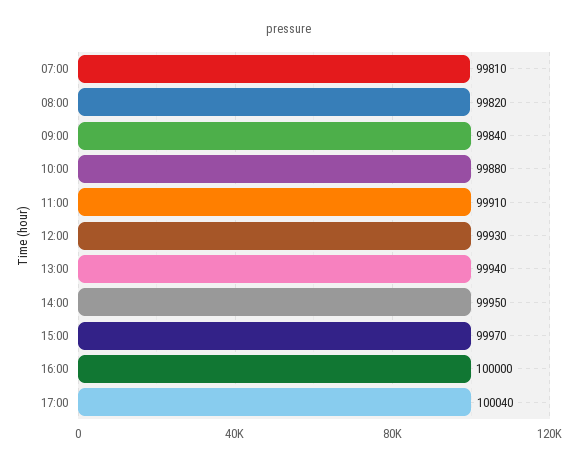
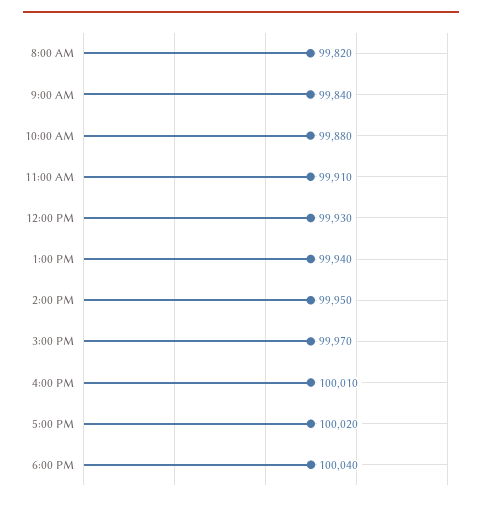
07:00: 99810 -> none
16:00: 100000 -> 100010
17:00: 100040 -> 100020
6:00 PM: none -> 100040

